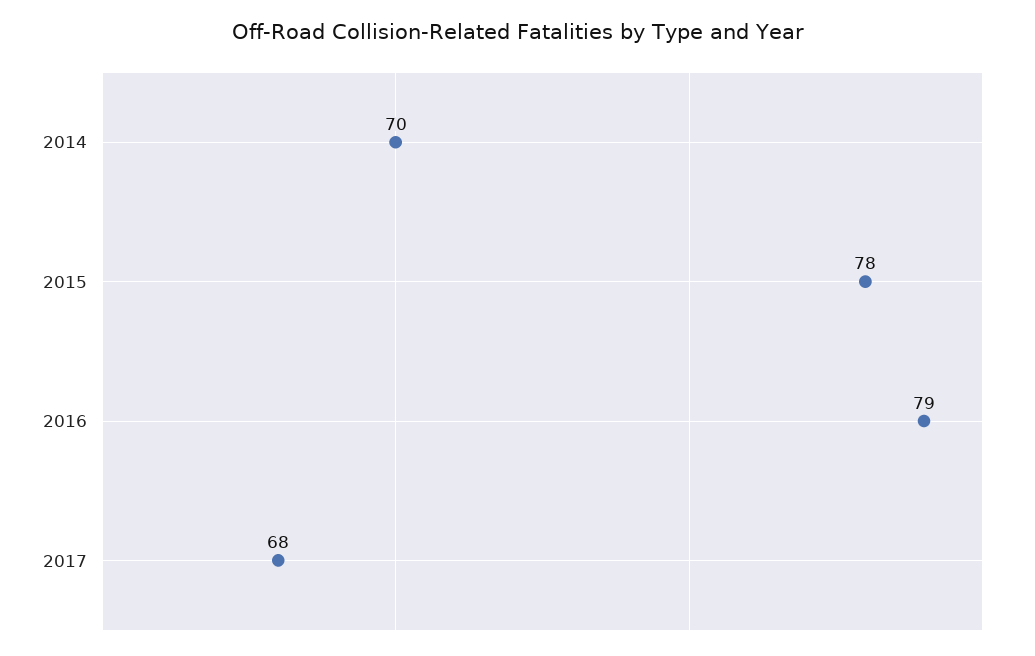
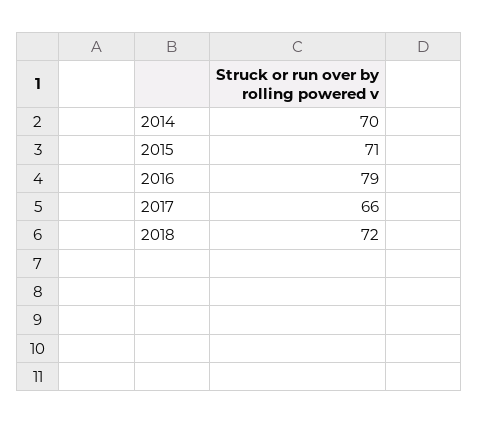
2015: 78 -> 71
2017: 68 -> 66
2018: none -> 72

